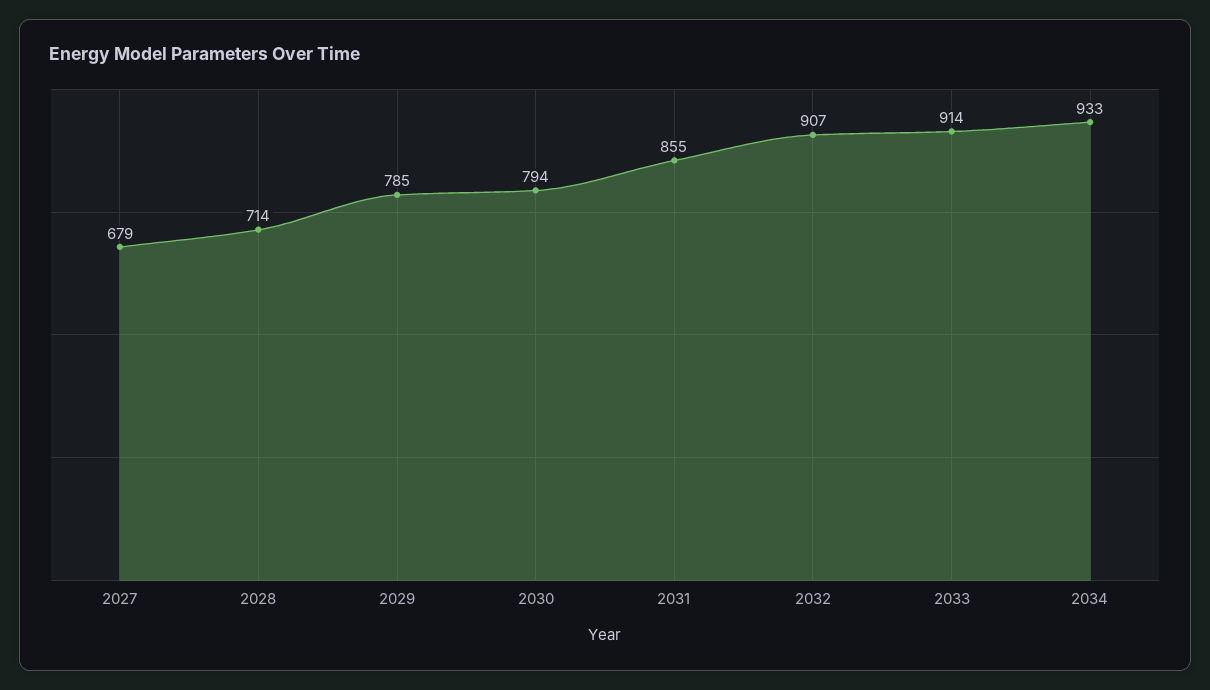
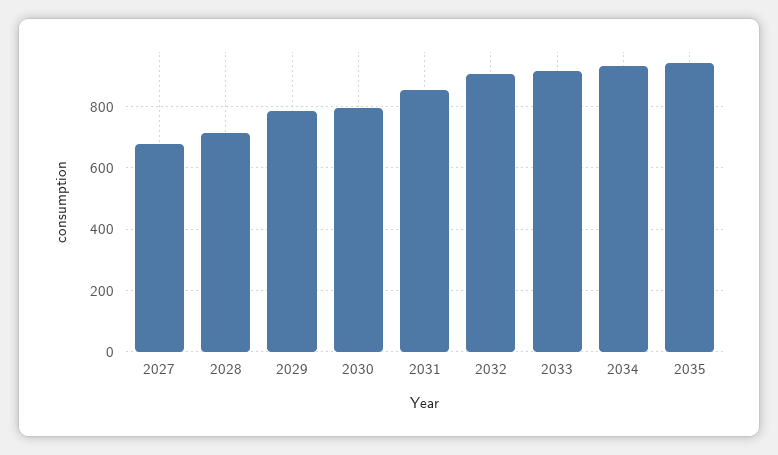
2035: none -> 940

